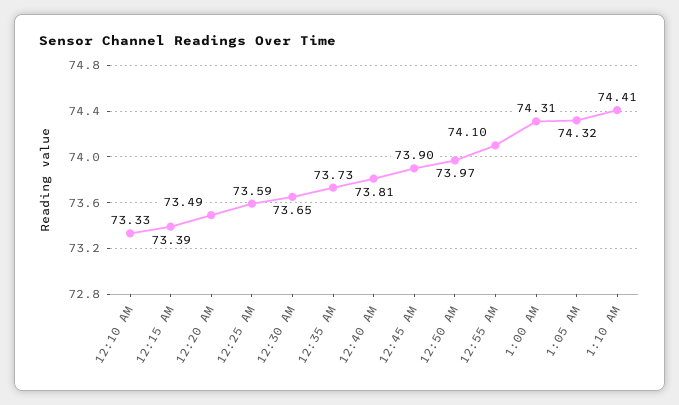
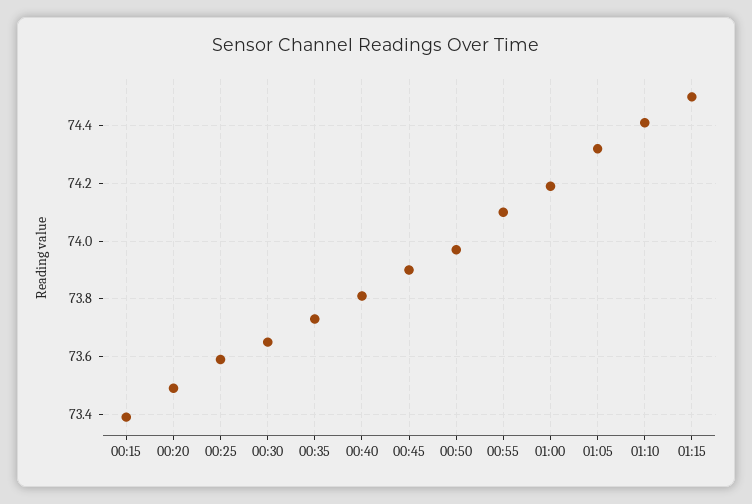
12:10 AM: 73.33 -> none
1:00 AM: 74.31 -> 74.2
01:15: none -> 74.5

